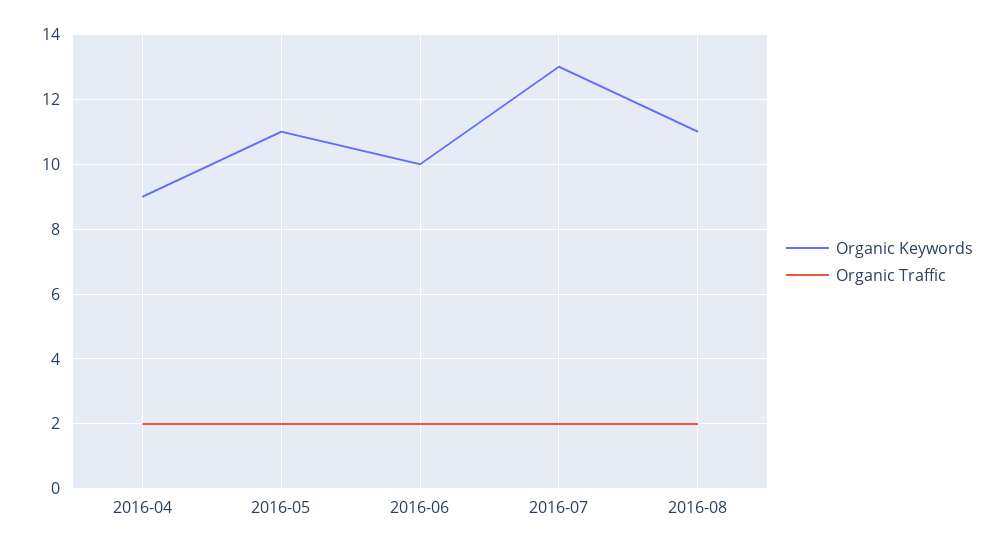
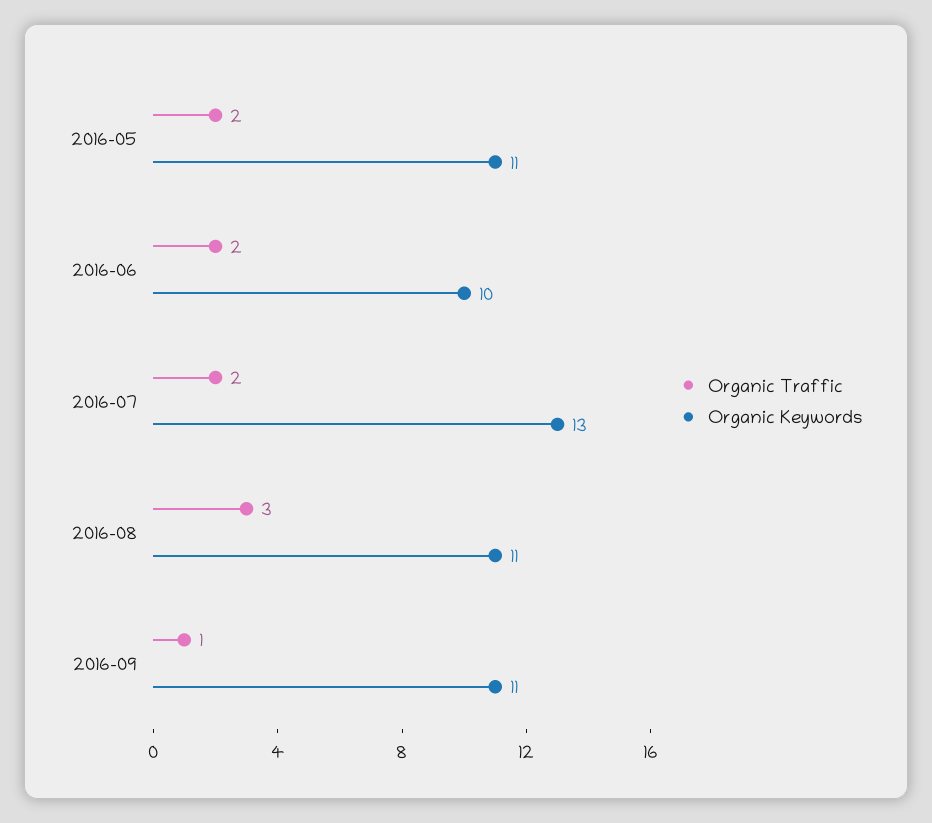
Organic Keywords, 2016-04: 9 -> none
Organic Traffic, 2016-04: 2 -> none
Organic Traffic, 2016-08: 2 -> 3
Organic Traffic, 2016-09: none -> 1
Organic Keywords, 2016-09: none -> 11

